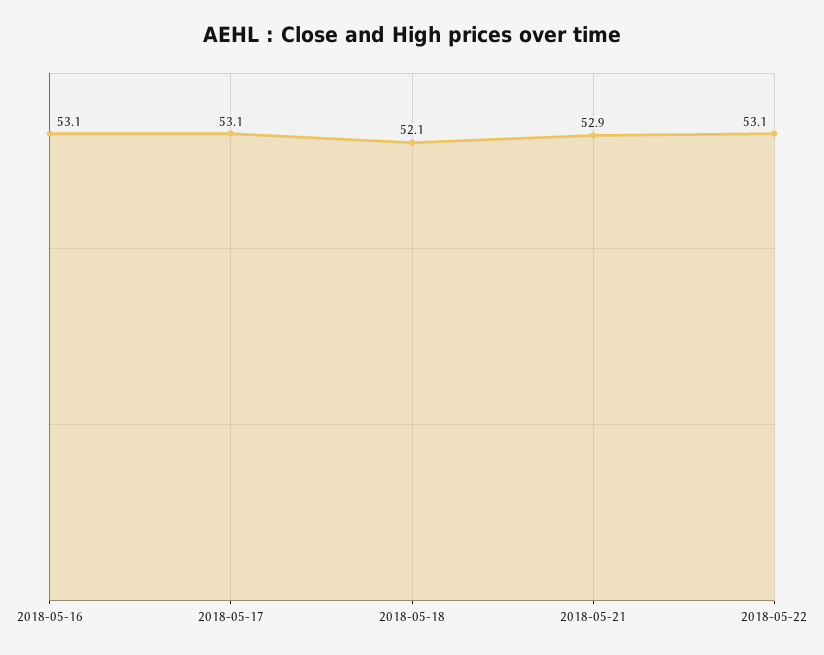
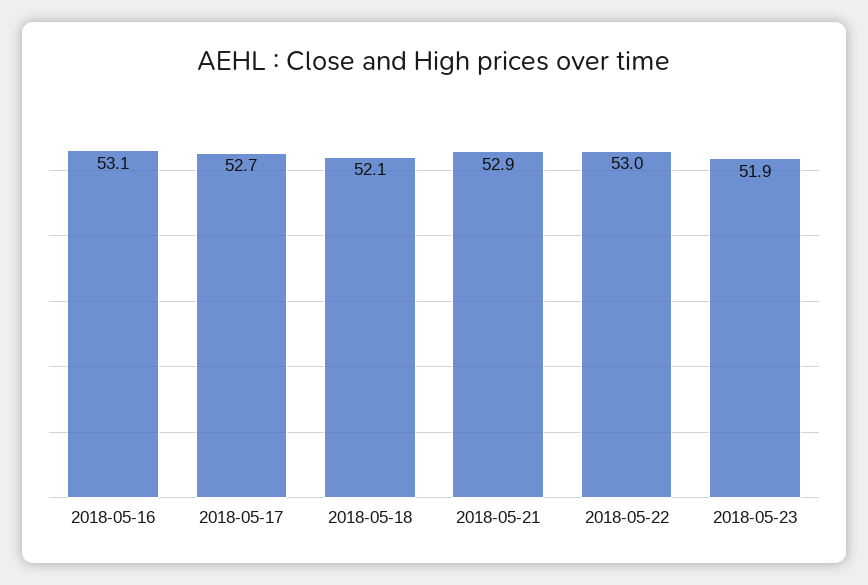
2018-05-17: 53.1 -> 52.7
2018-05-22: 53.1 -> 53
2018-05-23: none -> 51.9

